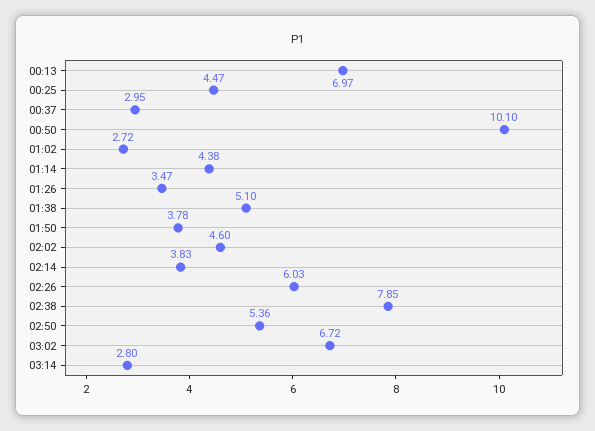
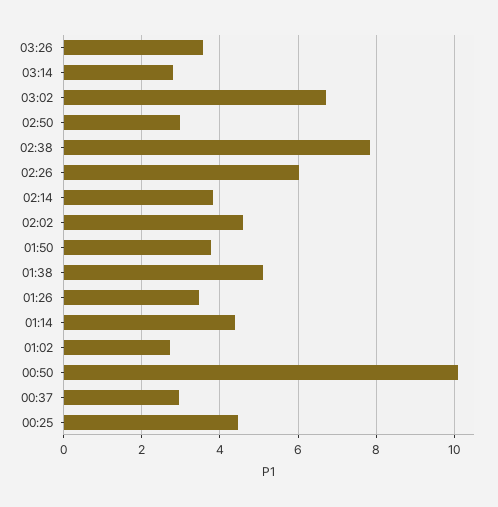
00:13: 6.97 -> none
02:50: 5.36 -> 3
03:26: none -> 3.6

